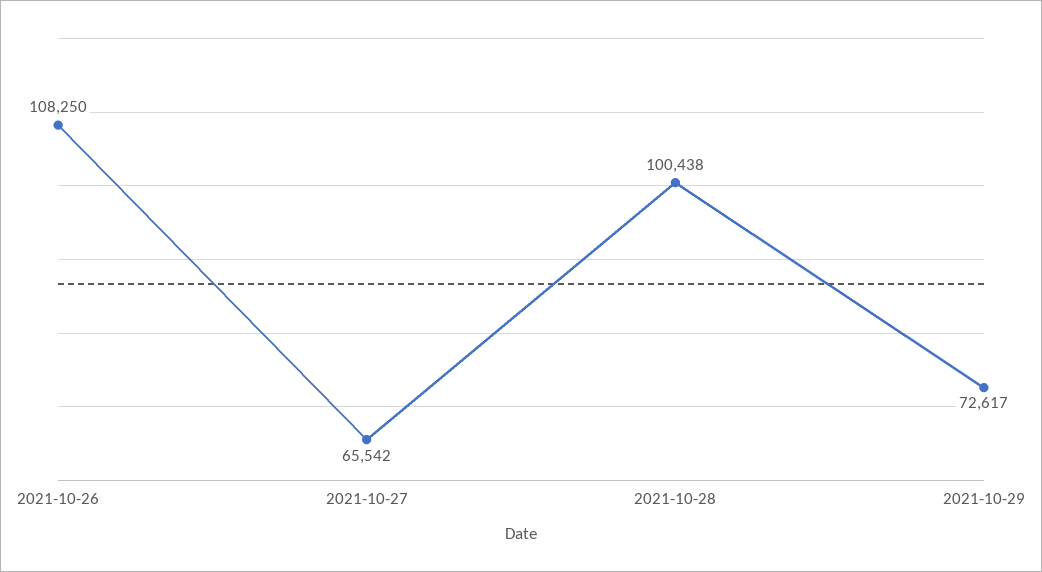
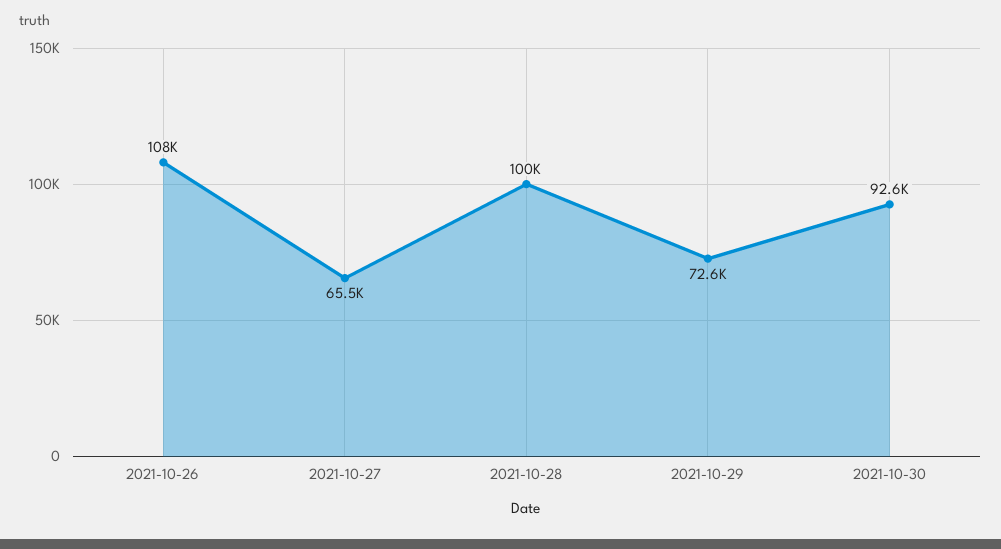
2021-10-30: none -> 92600

